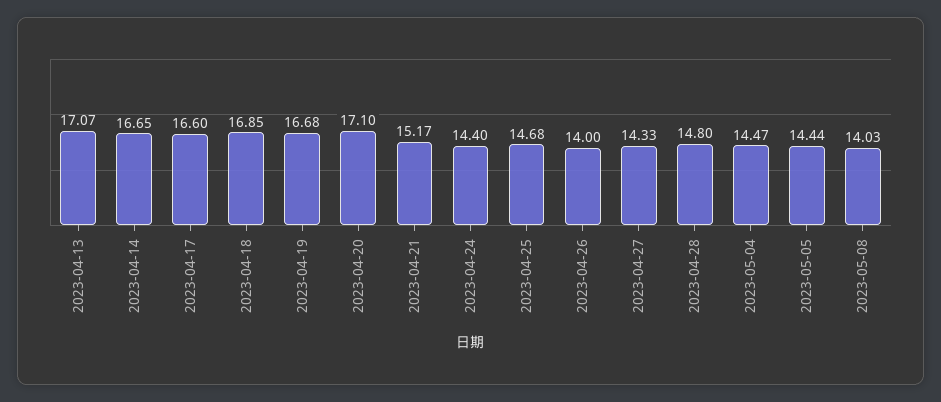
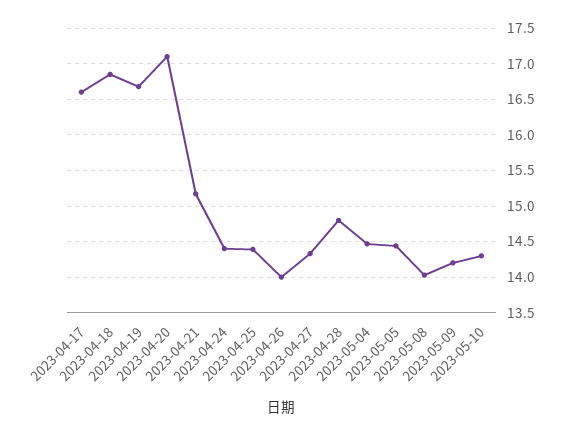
2023-04-13: 17.07 -> none
2023-04-14: 16.65 -> none
2023-04-25: 14.68 -> 14.4
2023-05-09: none -> 14.2
2023-05-10: none -> 14.3

